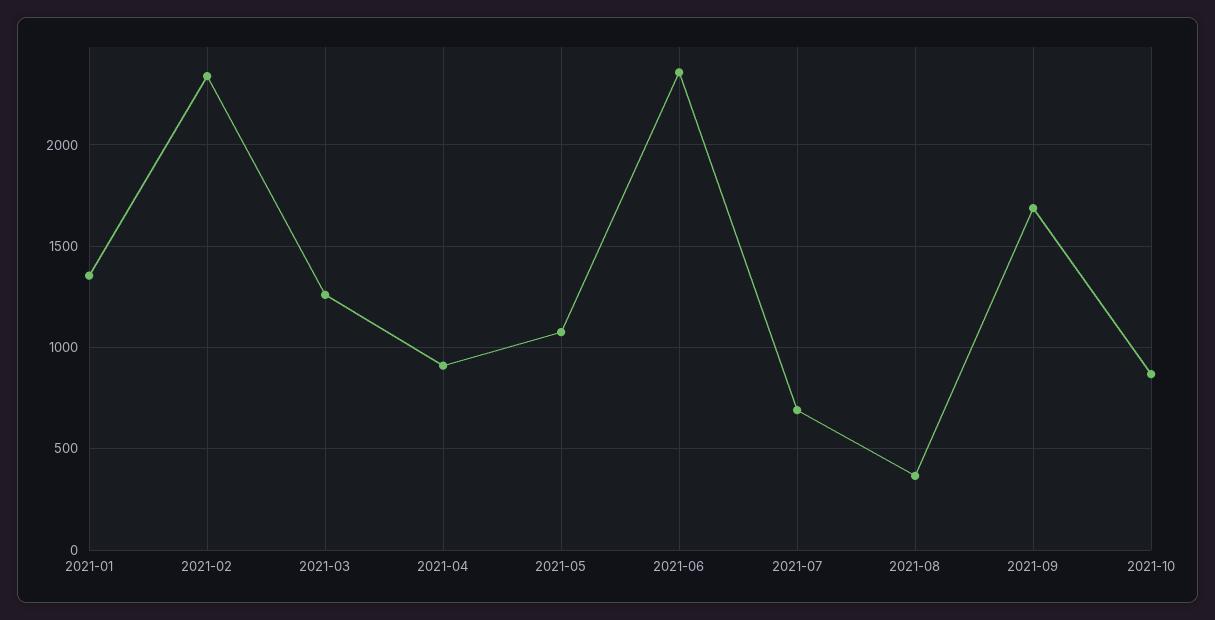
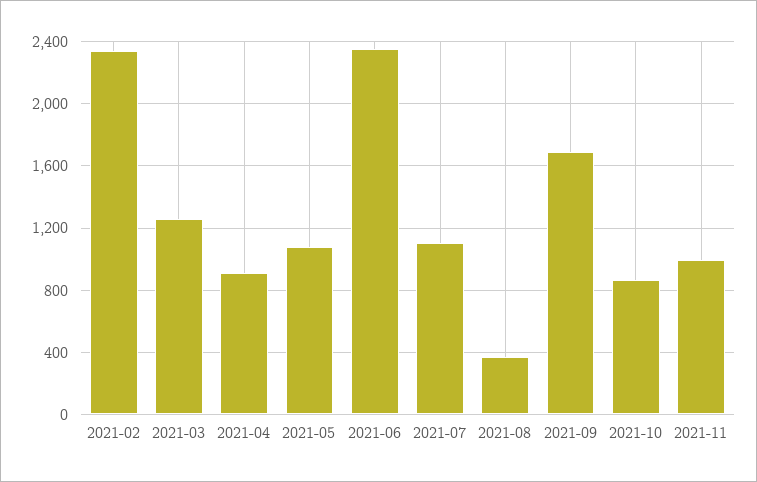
2021-01: 1350 -> none
2021-07: 700 -> 1100
2021-11: none -> 1000

